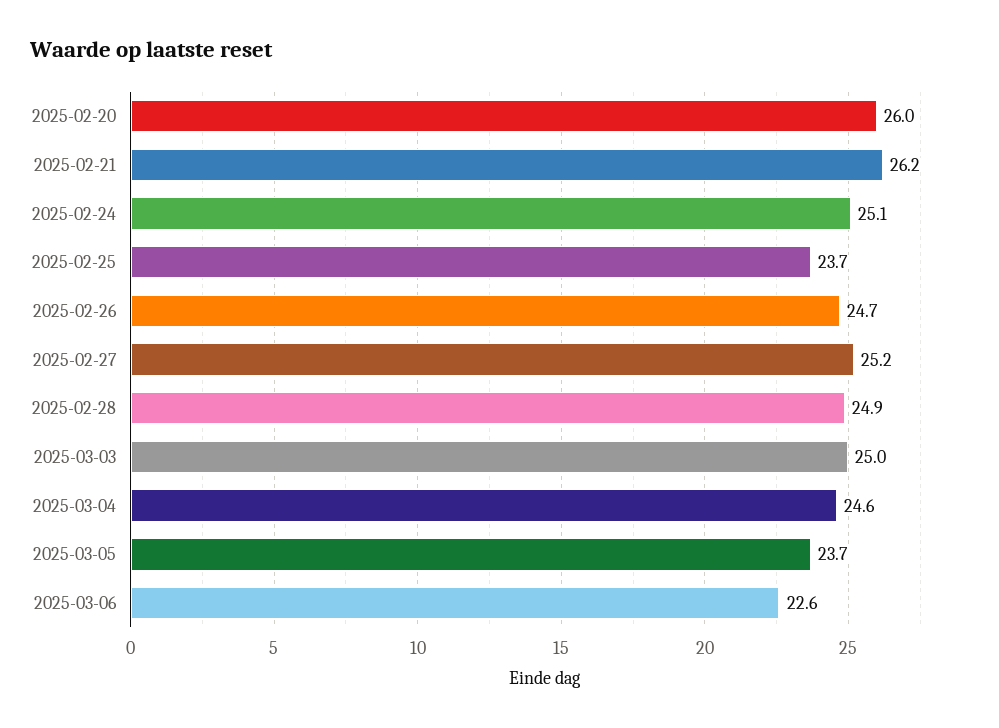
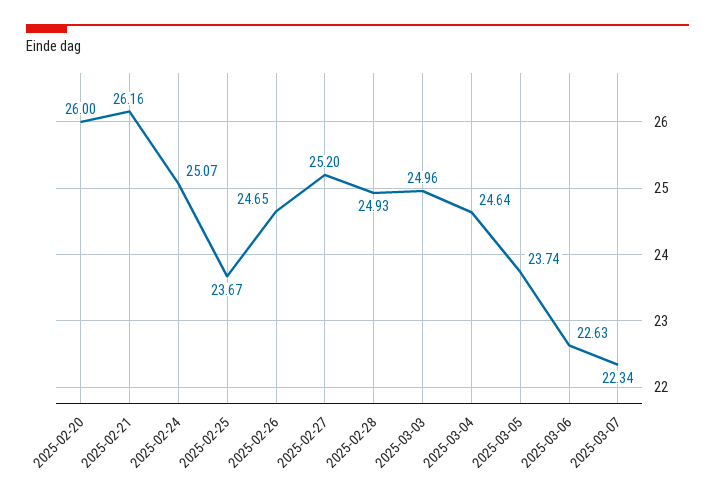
2025-03-07: none -> 22.34

